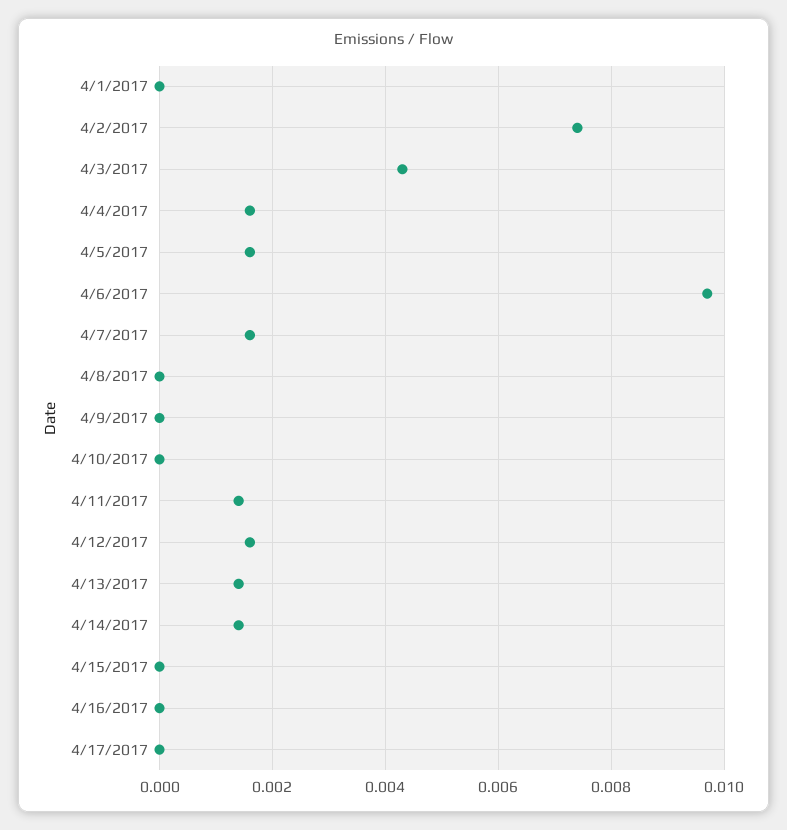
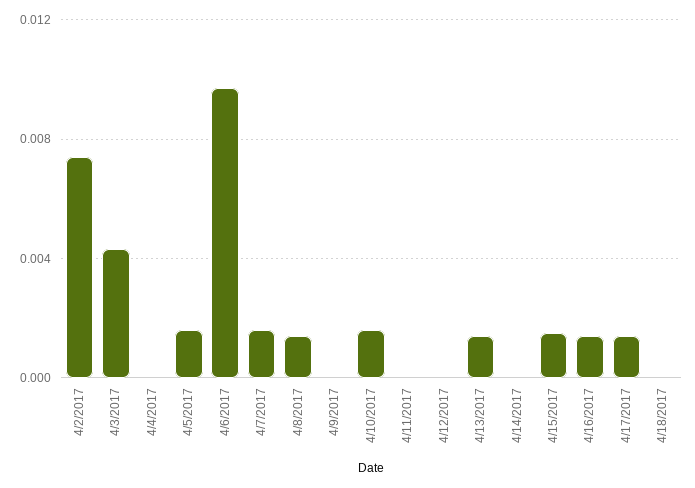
4/1/2017: 0 -> none
4/4/2017: 0.0015 -> 0
4/8/2017: 0 -> 0.0015
4/10/2017: 0 -> 0.0015
4/11/2017: 0.0015 -> 0
4/12/2017: 0.0015 -> 0
4/14/2017: 0.0015 -> 0
4/15/2017: 0 -> 0.0015
4/16/2017: 0 -> 0.0015
4/17/2017: 0 -> 0.0015
4/18/2017: none -> 0

